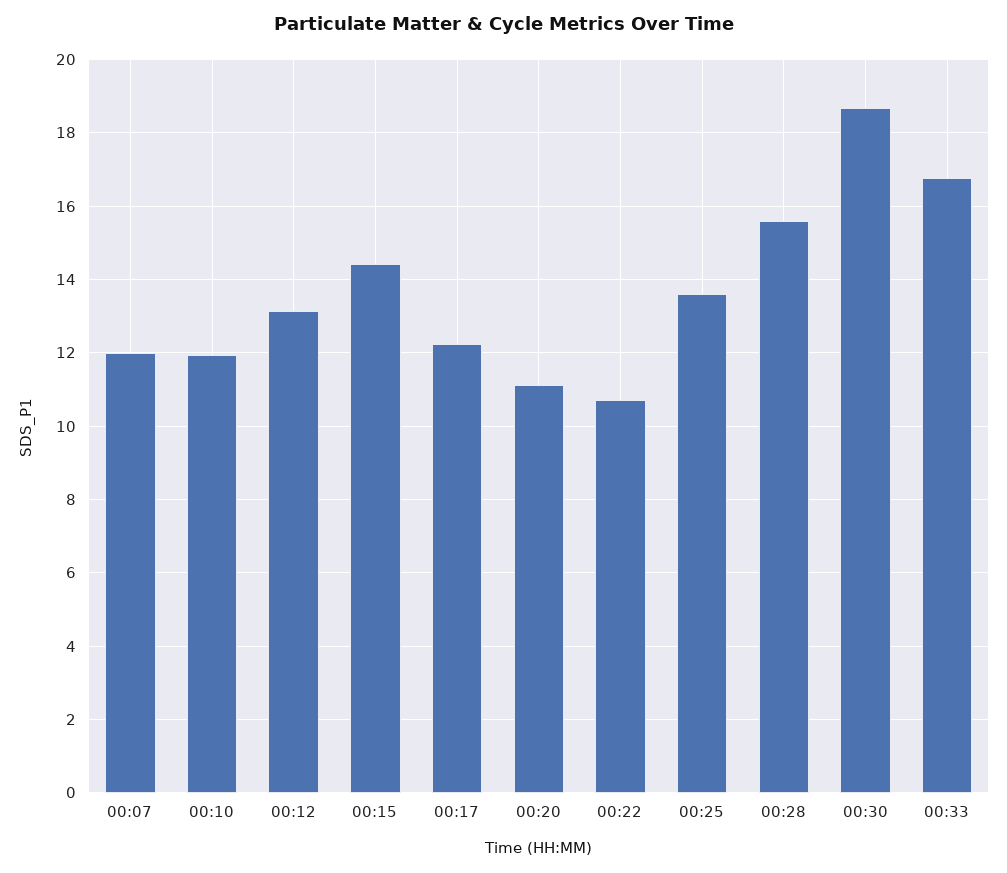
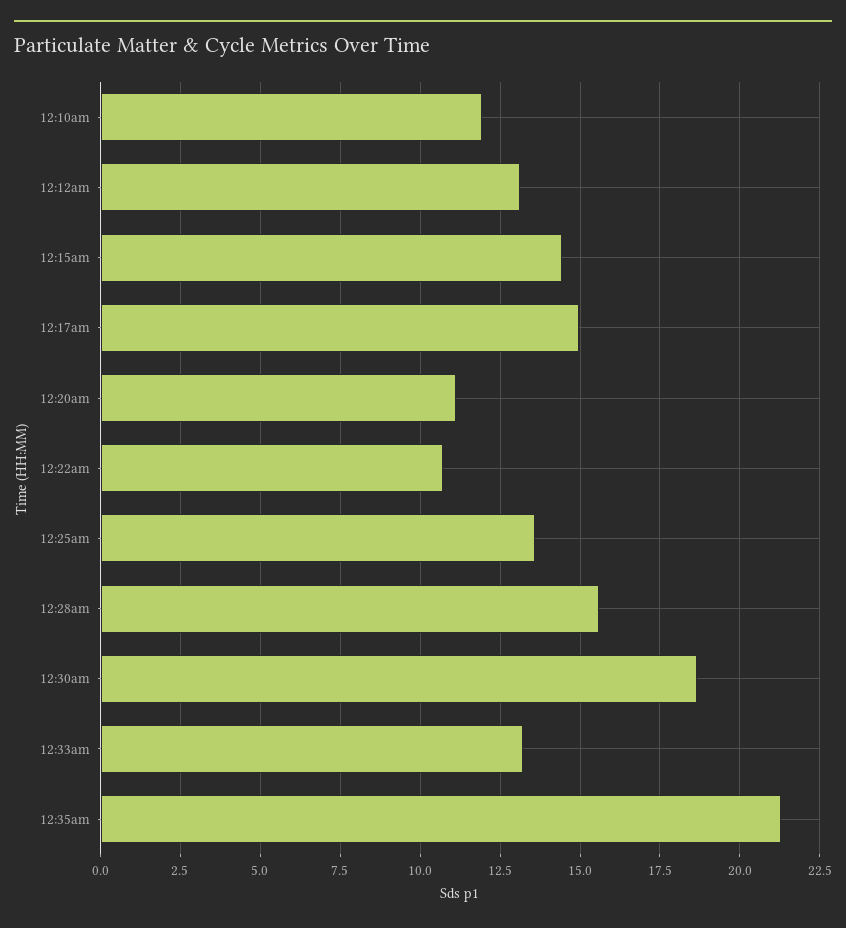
00:07: 12 -> none
00:17: 12.2 -> 15
00:33: 16.8 -> 13.25
12:35am: none -> 21.25

